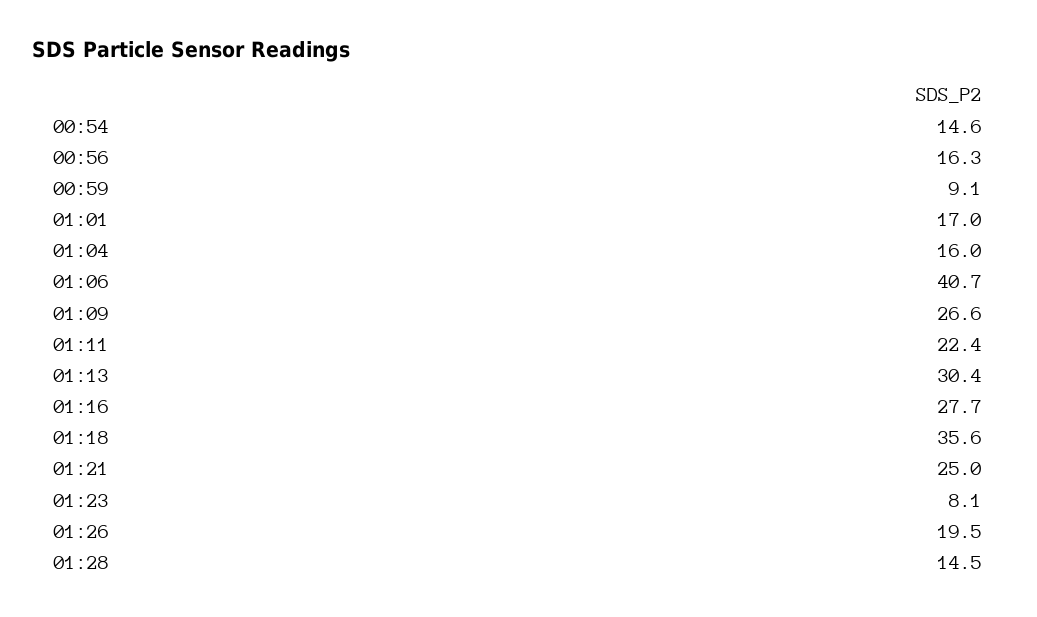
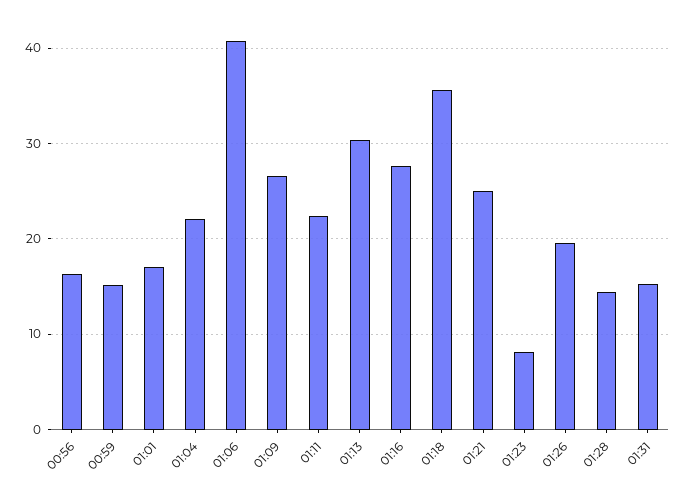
00:54: 14.6 -> none
00:59: 9.1 -> 15
01:04: 16 -> 22
01:31: none -> 15

